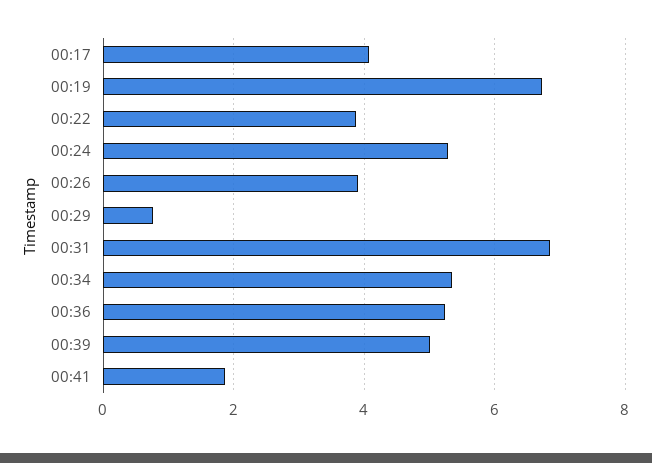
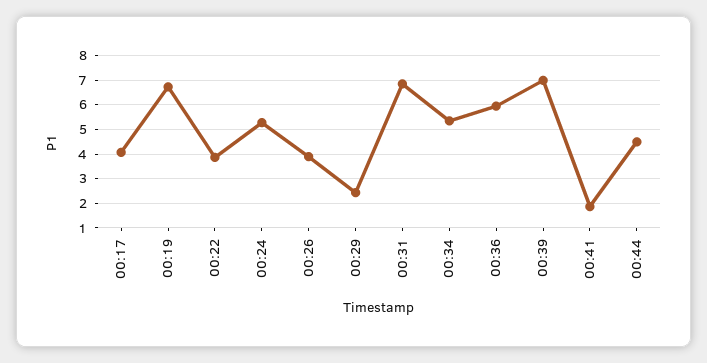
00:29: 0.8 -> 2.5
00:36: 5.2 -> 6
00:39: 5 -> 7
00:44: none -> 4.5

